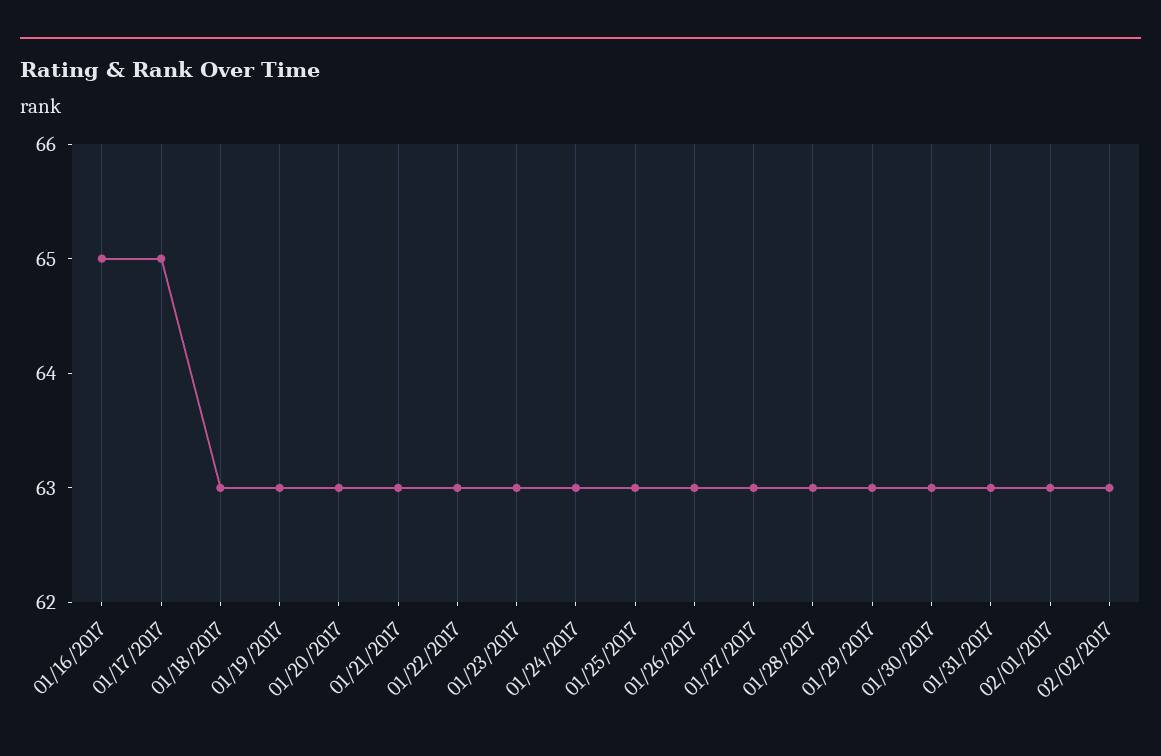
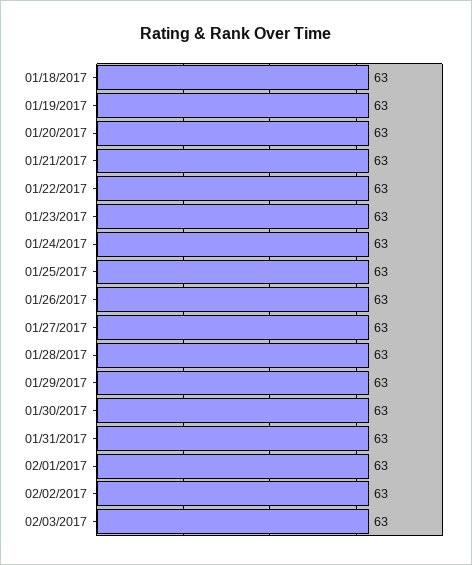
01/16/2017: 65 -> none
01/17/2017: 65 -> none
02/03/2017: none -> 63

